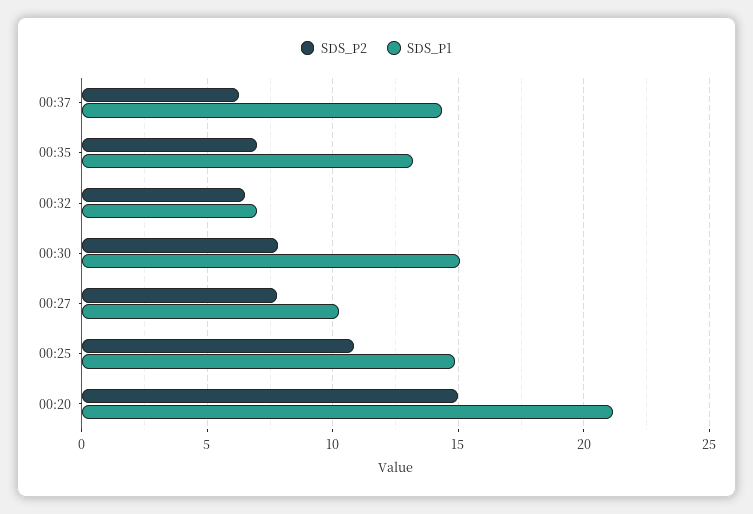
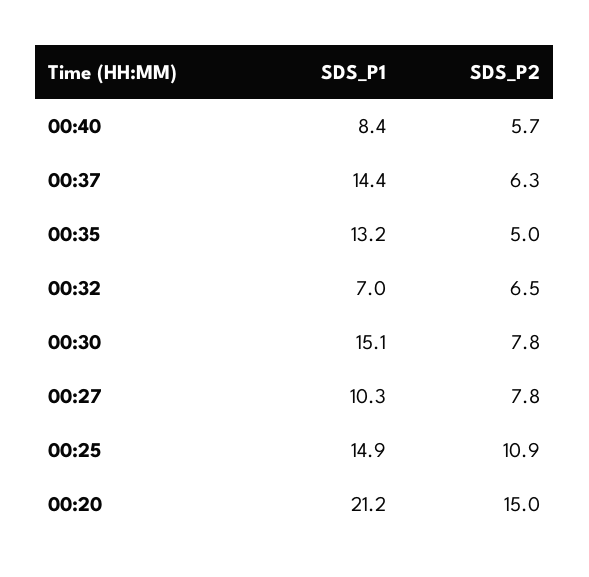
SDS_P2, 00:35: 7 -> 5
SDS_P1, 00:40: none -> 8.4
SDS_P2, 00:40: none -> 5.7

